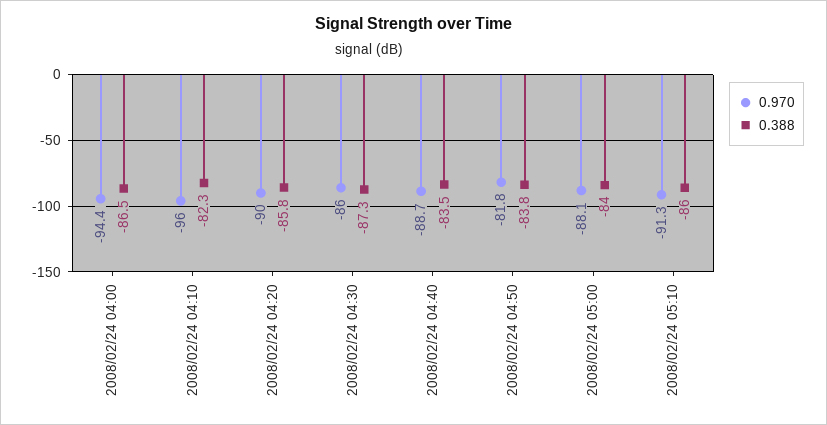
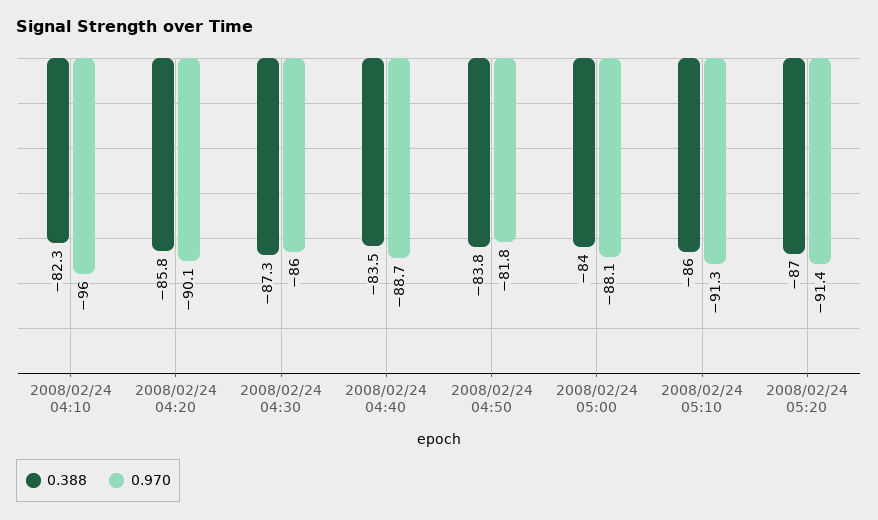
0.970, 2008/02/24 04:00: -94.4 -> none
0.388, 2008/02/24 04:00: -86.5 -> none
0.970, 2008/02/24 04:20: -90 -> -90.1
0.388, 2008/02/24 05:20: none -> -87
0.970, 2008/02/24 05:20: none -> -91.4

